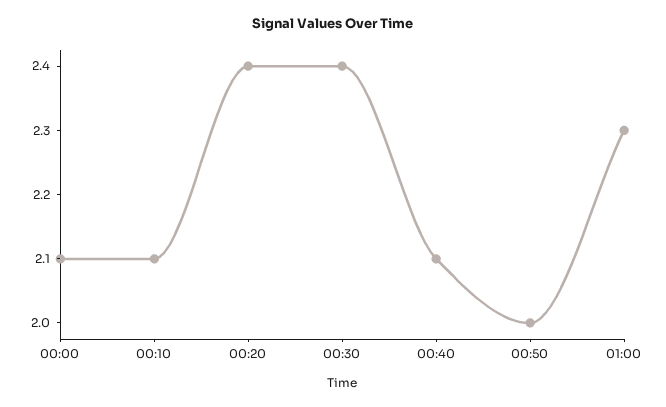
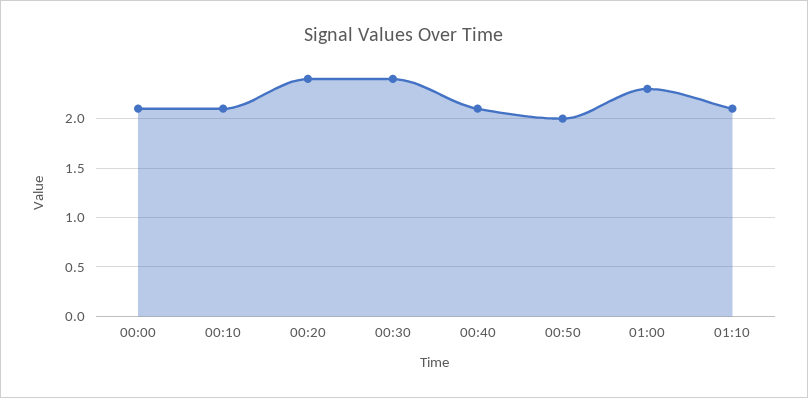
01:10: none -> 2.1

